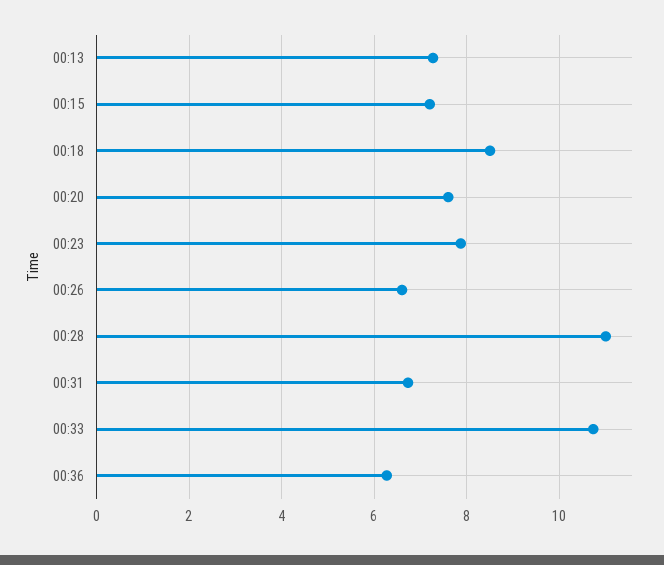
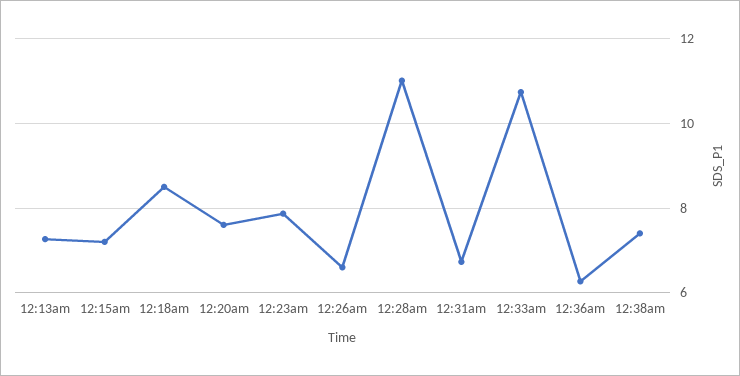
12:38am: none -> 7.4

